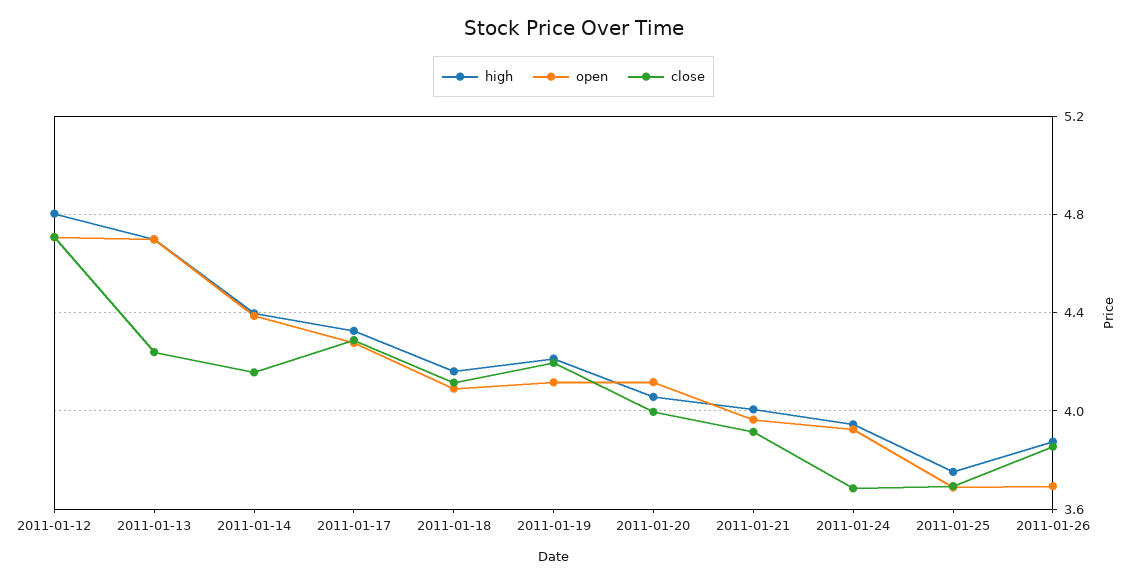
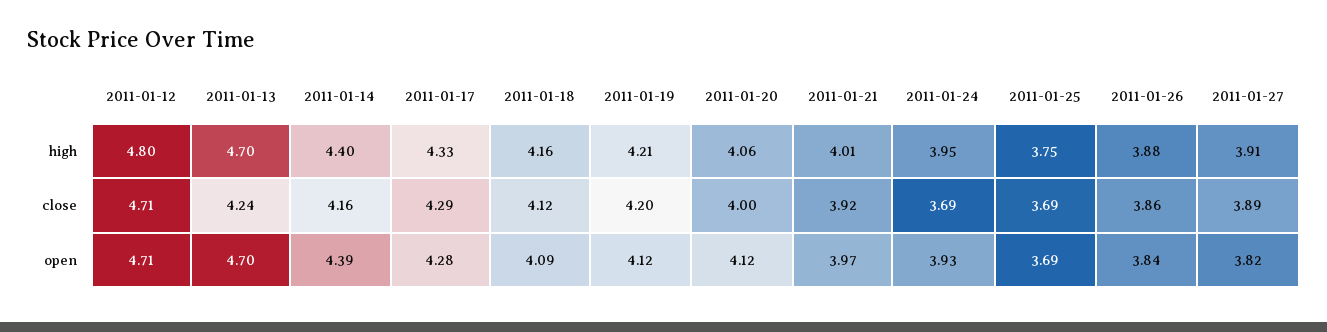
open, 2011-01-26: 3.7 -> 3.84
high, 2011-01-27: none -> 3.91
close, 2011-01-27: none -> 3.89
open, 2011-01-27: none -> 3.82

